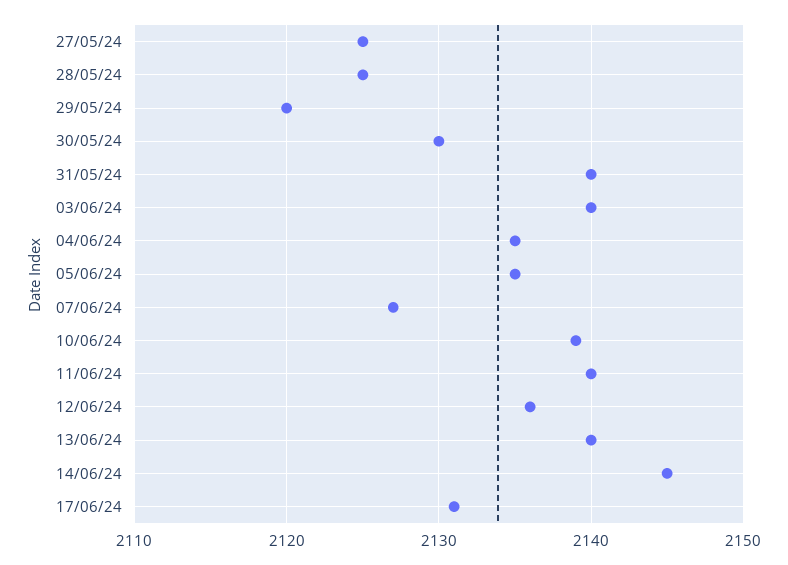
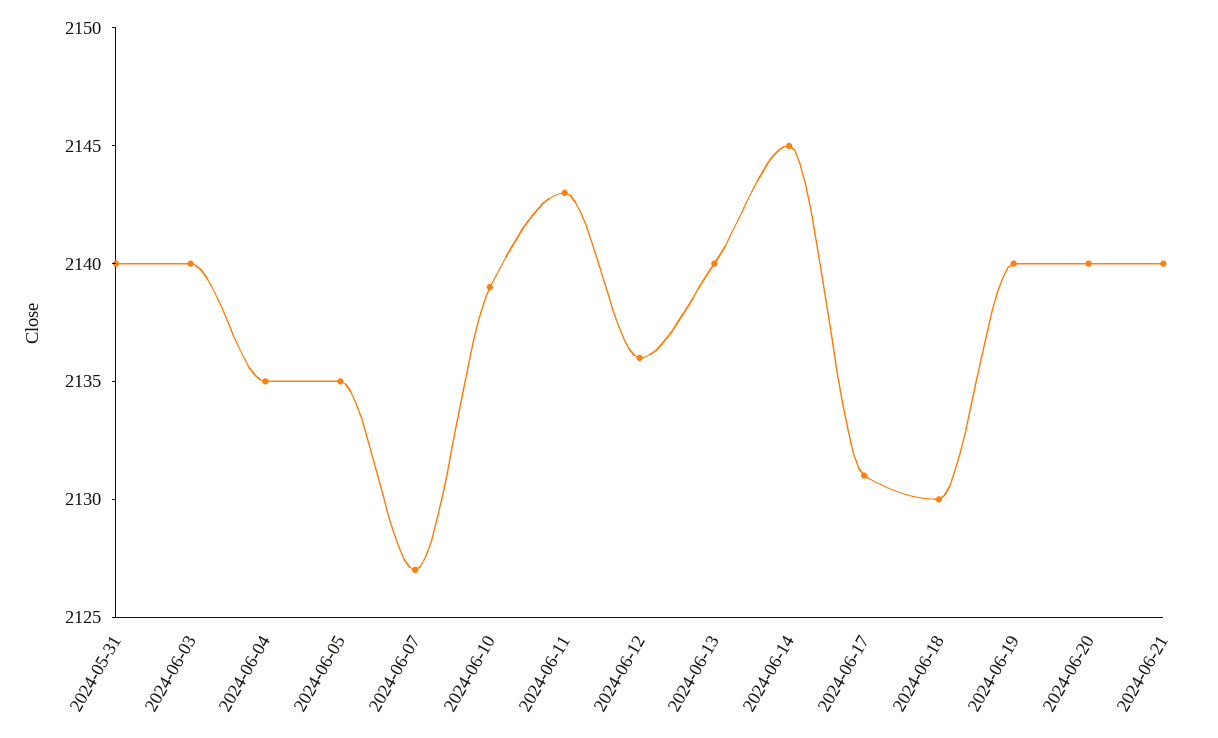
27/05/24: 2125 -> none
28/05/24: 2125 -> none
29/05/24: 2120 -> none
30/05/24: 2130 -> none
11/06/24: 2140 -> 2143
2024-06-18: none -> 2130
2024-06-19: none -> 2140
2024-06-20: none -> 2140
2024-06-21: none -> 2140

